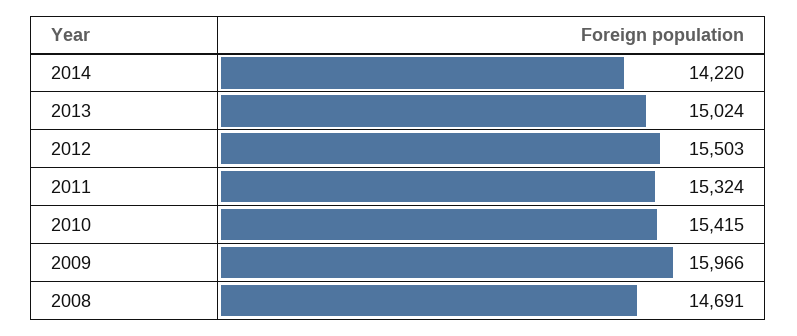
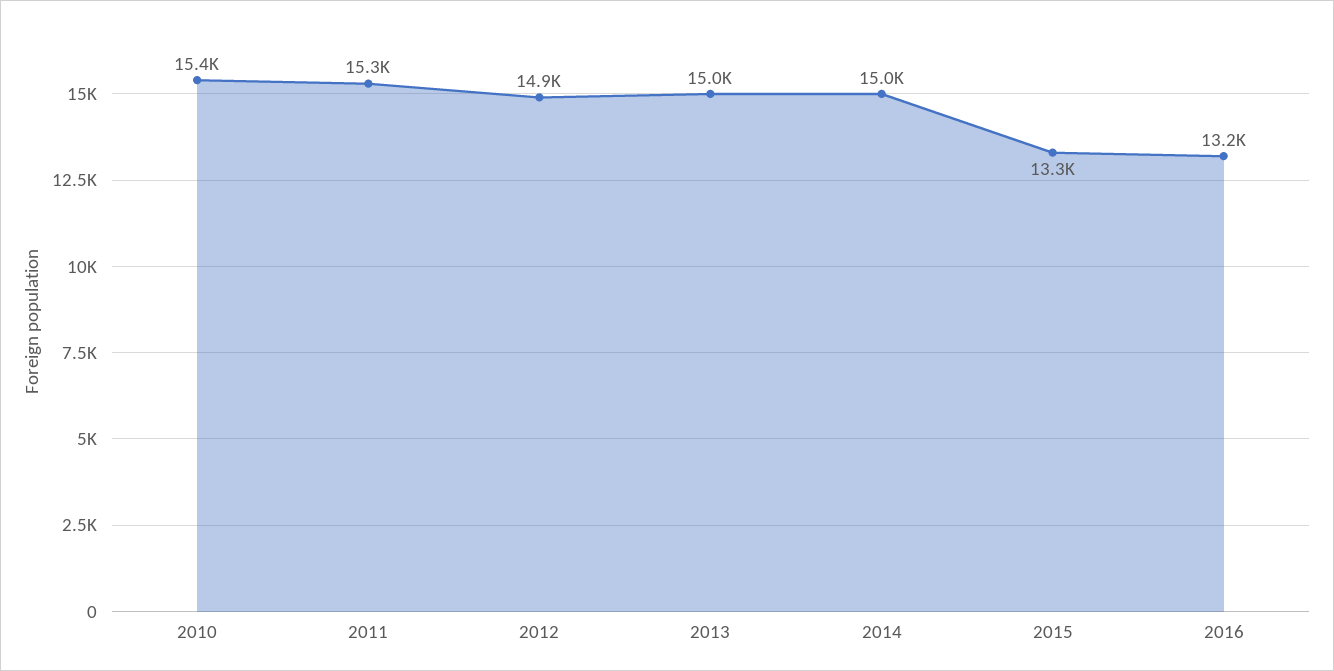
2014: 14220 -> 15000
2012: 15503 -> 14900
2009: 15966 -> none
2008: 14691 -> none
2015: none -> 13300
2016: none -> 13200

